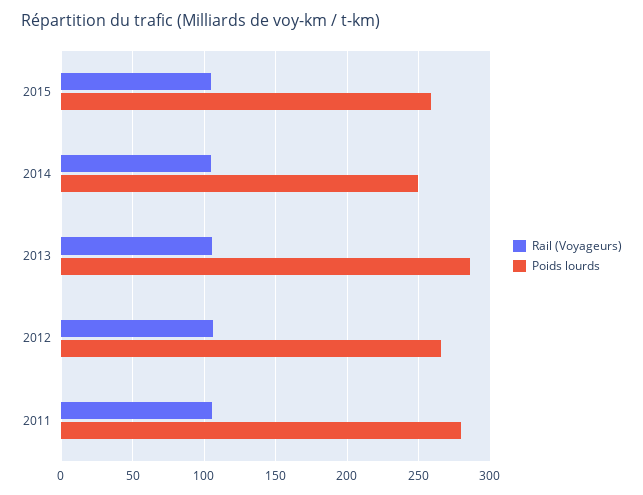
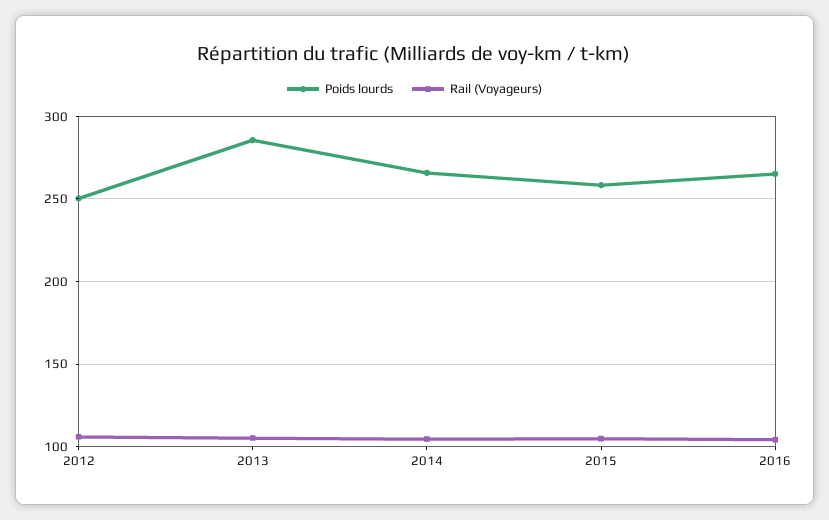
Poids lourds, 2014: 250 -> 265
Poids lourds, 2012: 265 -> 250
Rail (Voyageurs), 2011: 105 -> none
Poids lourds, 2011: 280 -> none
Poids lourds, 2016: none -> 265
Rail (Voyageurs), 2016: none -> 105

